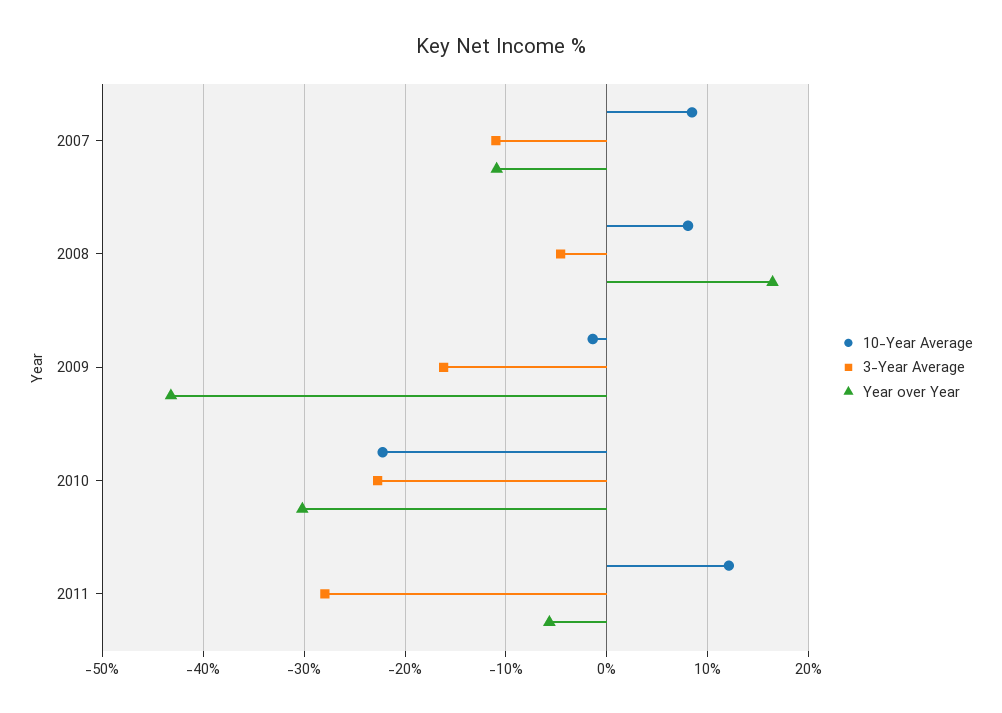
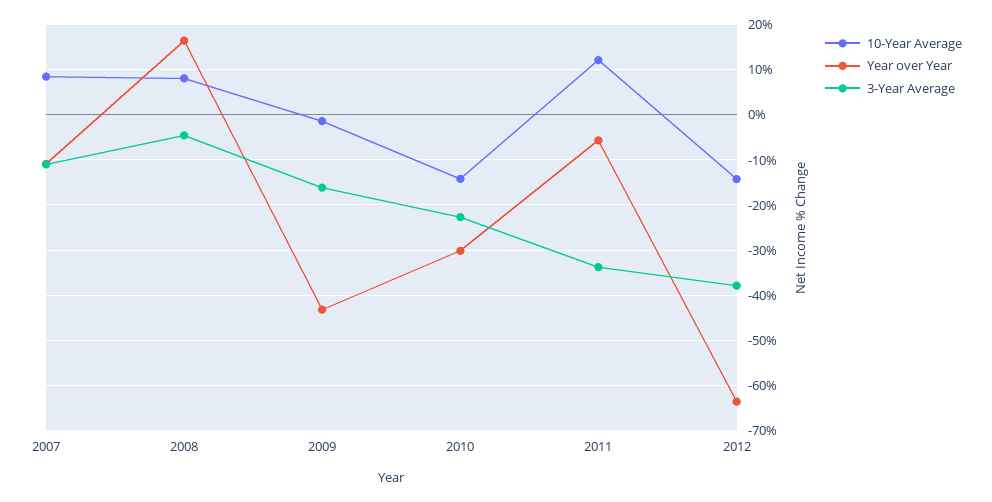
10-Year Average, 2010: -22 -> -14
3-Year Average, 2011: -28 -> -34
10-Year Average, 2012: none -> -14
Year over Year, 2012: none -> -64
3-Year Average, 2012: none -> -38

